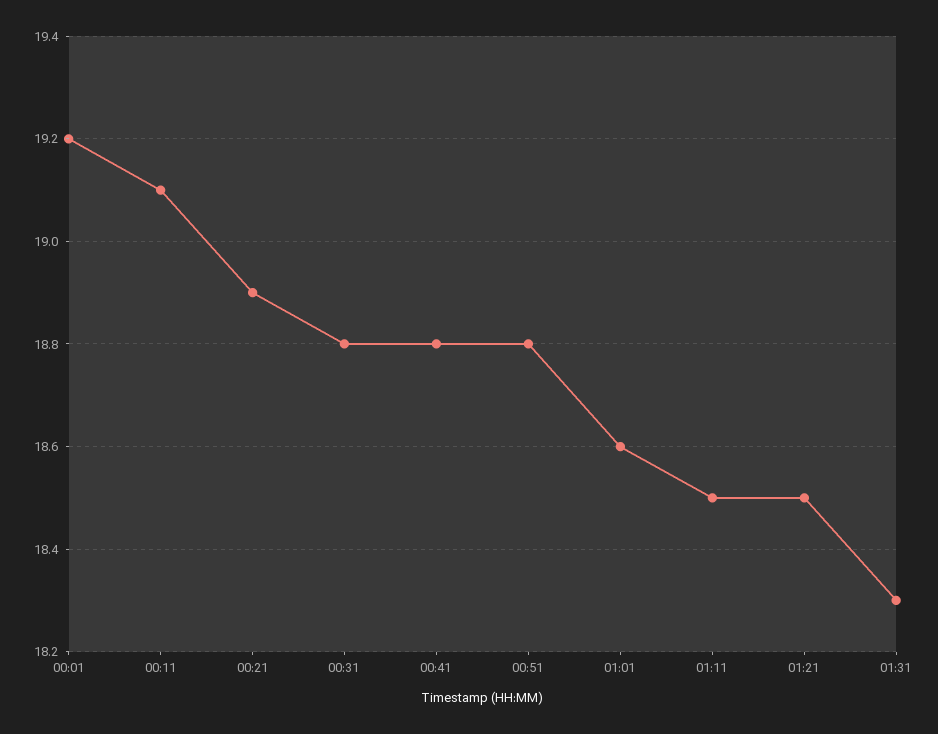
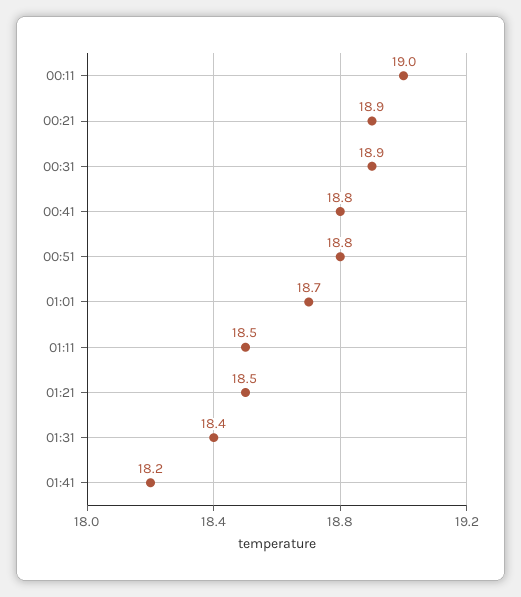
00:01: 19.2 -> none
00:11: 19.1 -> 19
00:31: 18.8 -> 18.9
01:01: 18.6 -> 18.7
01:31: 18.3 -> 18.4
01:41: none -> 18.2

